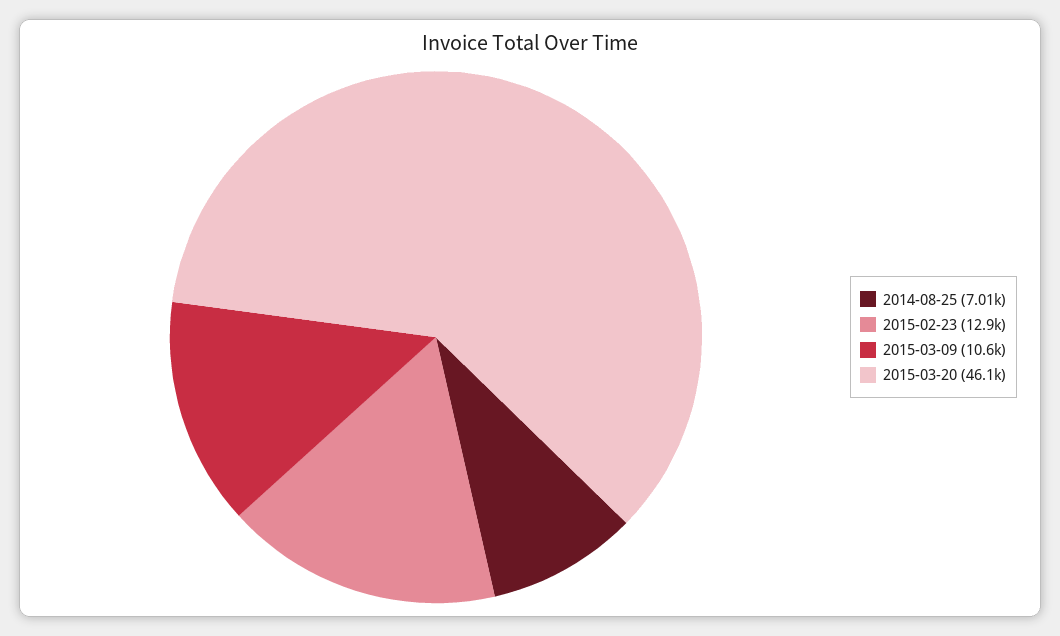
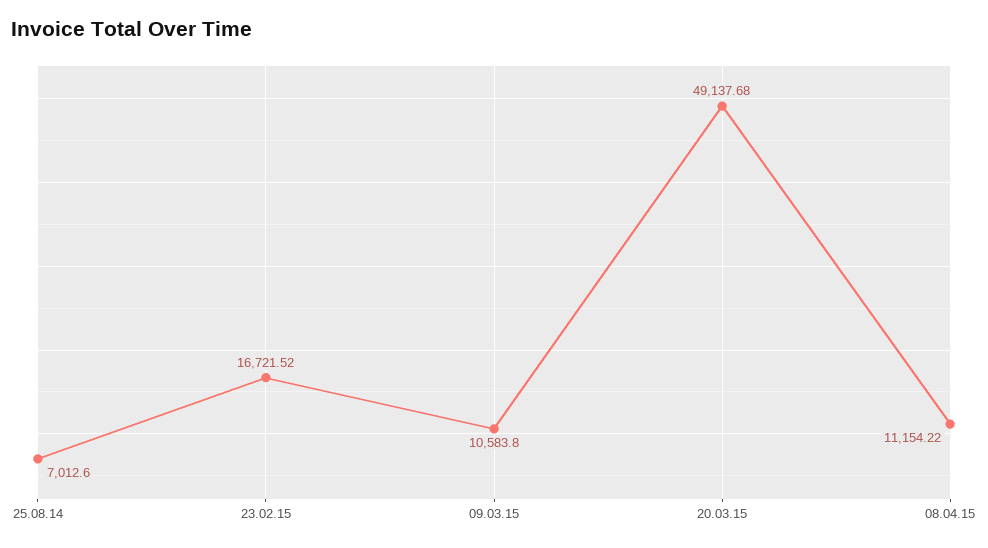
2015-02-23: 12900 -> 16721.52
2015-03-20: 46100 -> 49137.68
08.04.15: none -> 11154.22

